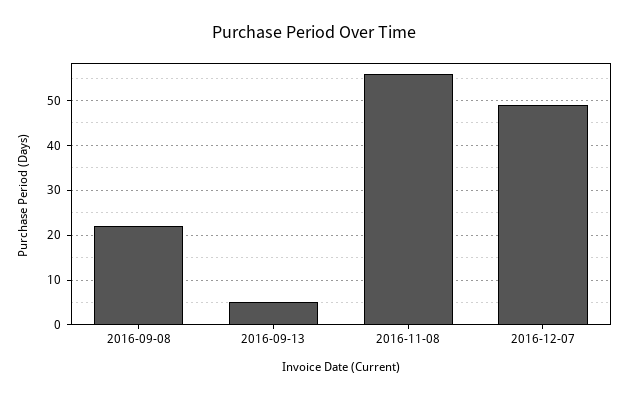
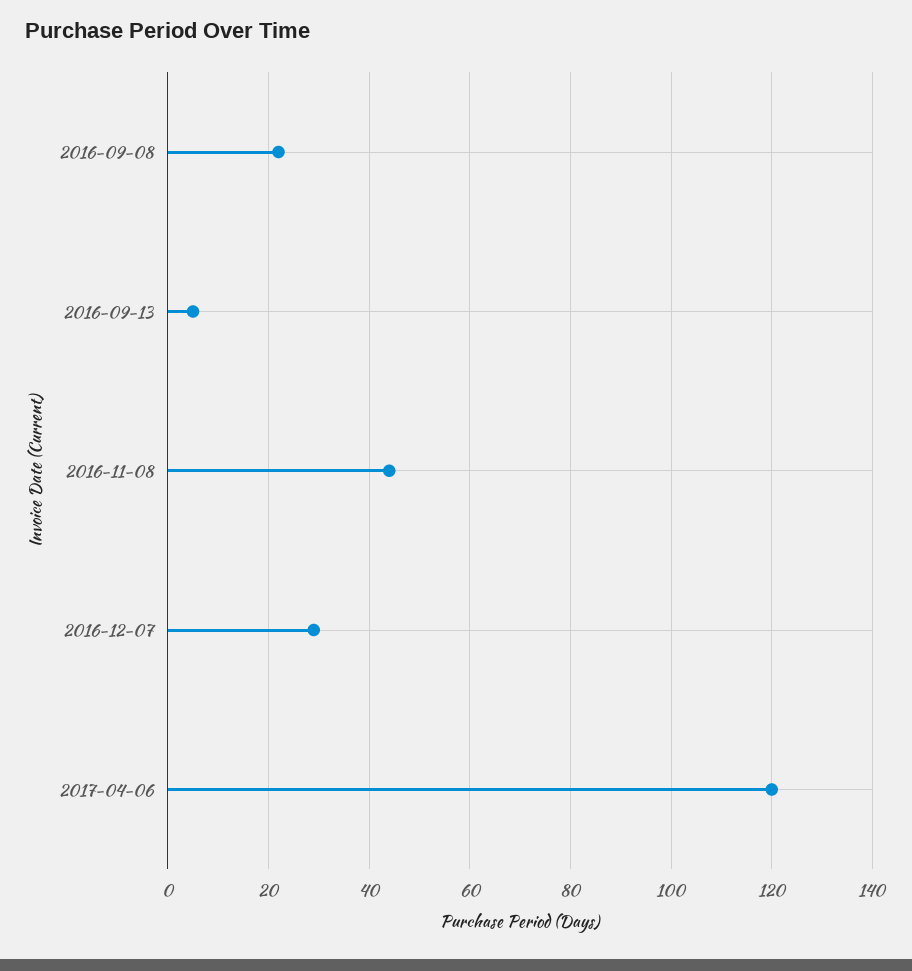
2016-11-08: 55 -> 45
2016-12-07: 50 -> 30
2017-04-06: none -> 120

